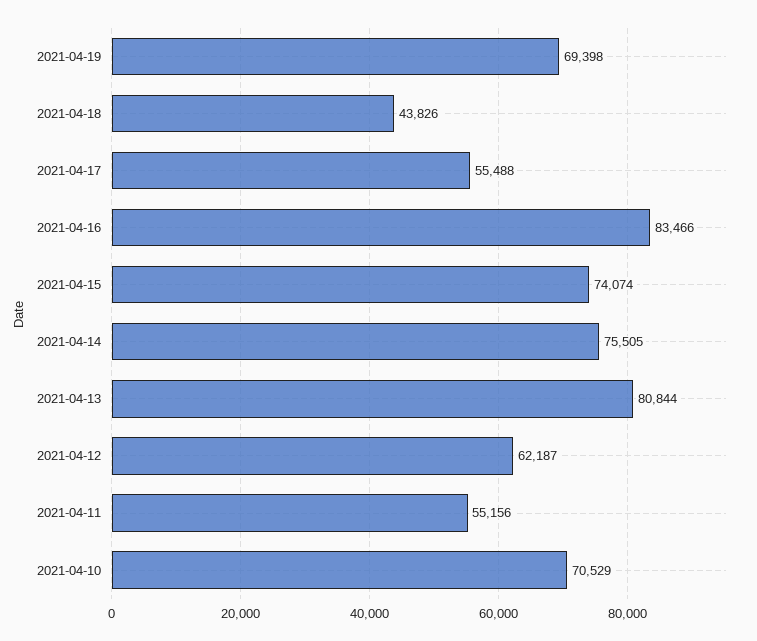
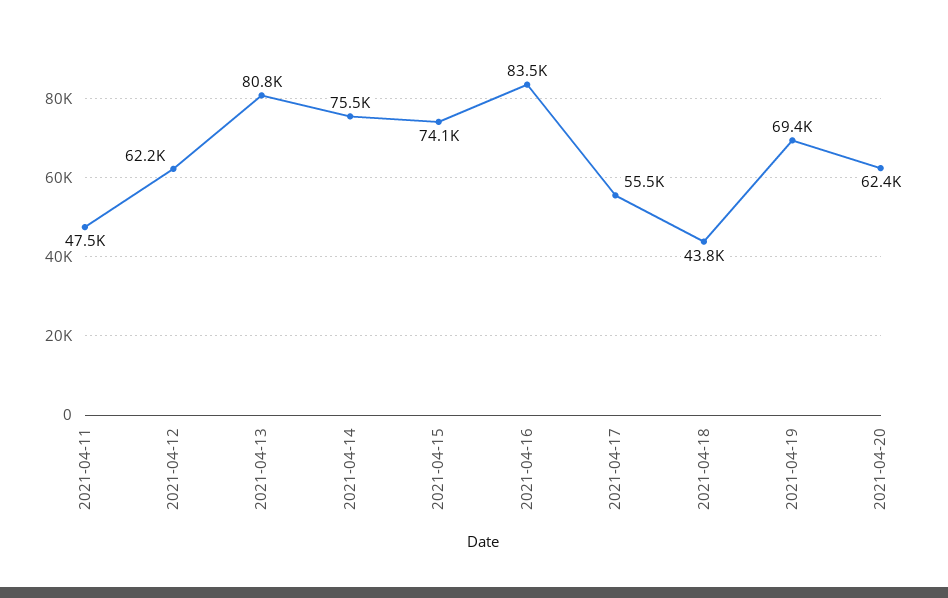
2021-04-11: 55156 -> 47500
2021-04-10: 70529 -> none
2021-04-20: none -> 62400

